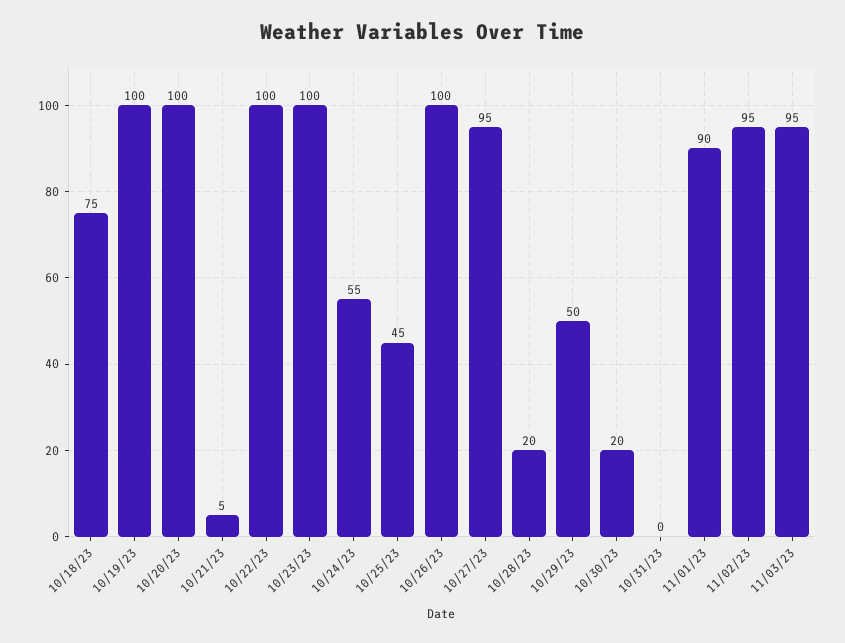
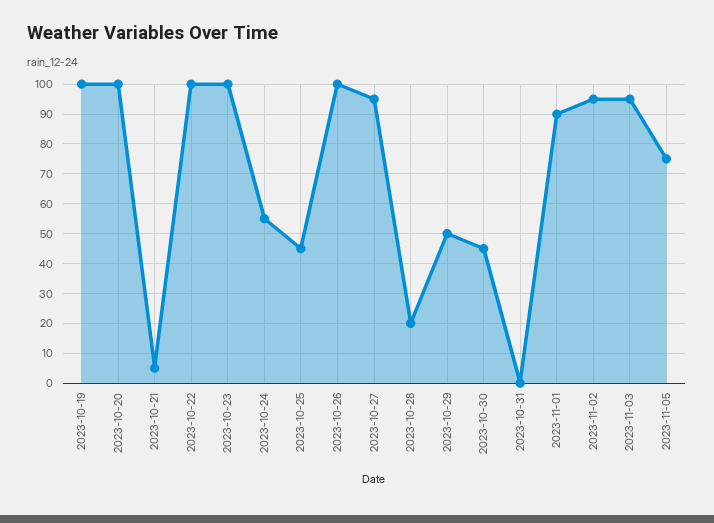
10/18/23: 75 -> none
10/30/23: 20 -> 45
2023-11-05: none -> 75

